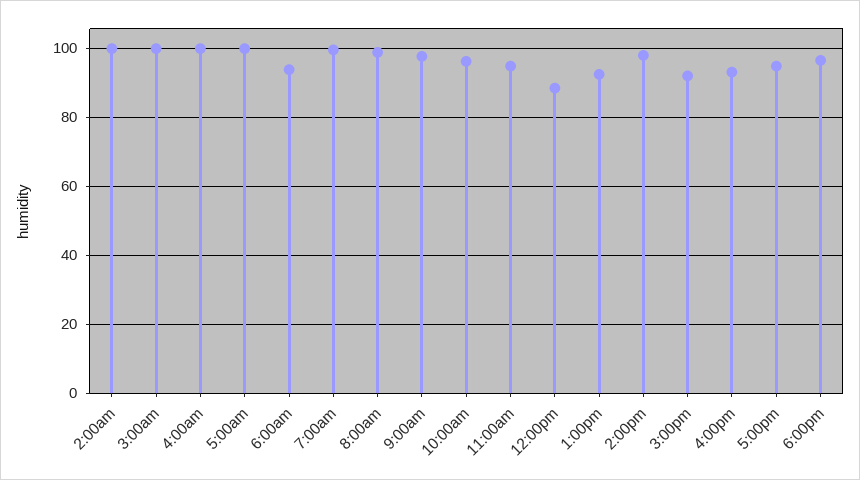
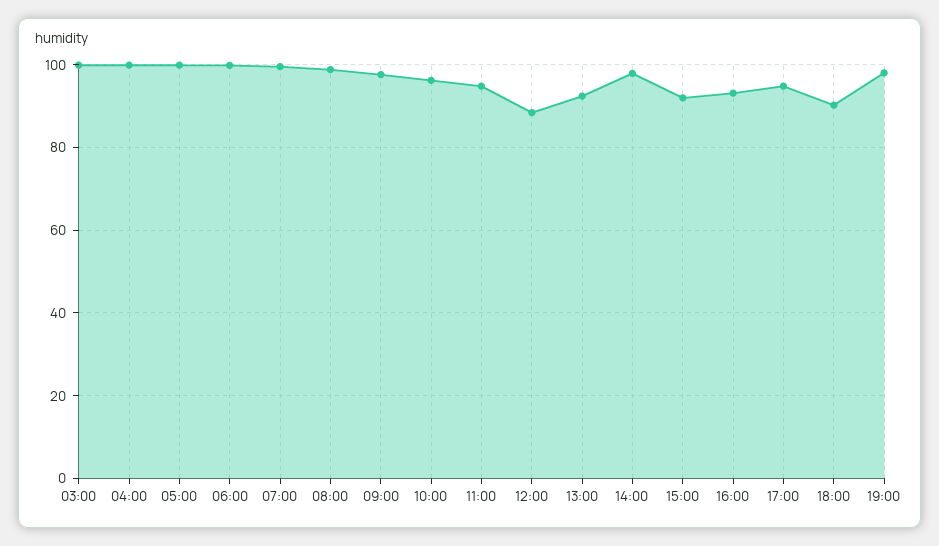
2:00am: 100 -> none
6:00am: 94 -> 100
6:00pm: 96 -> 90
19:00: none -> 98

